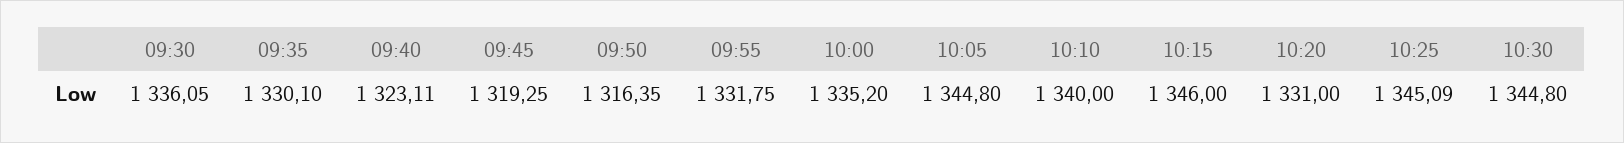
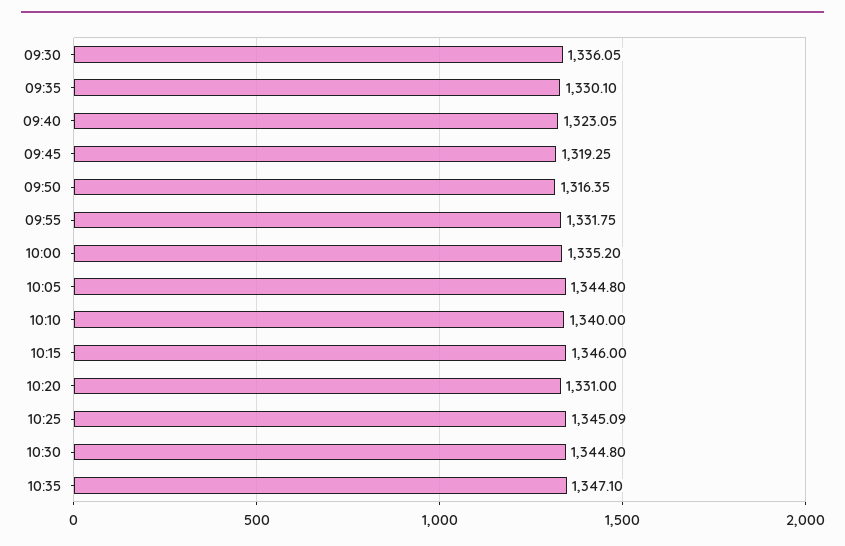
09:40: 1323.11 -> 1323.05
10:35: none -> 1347.1

